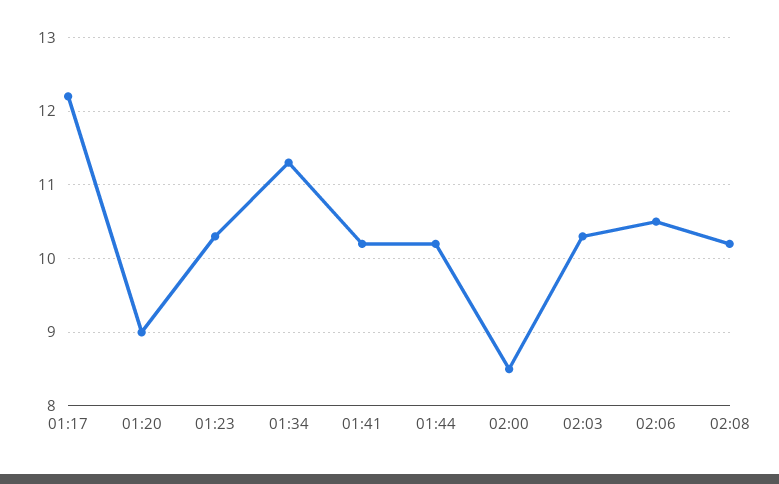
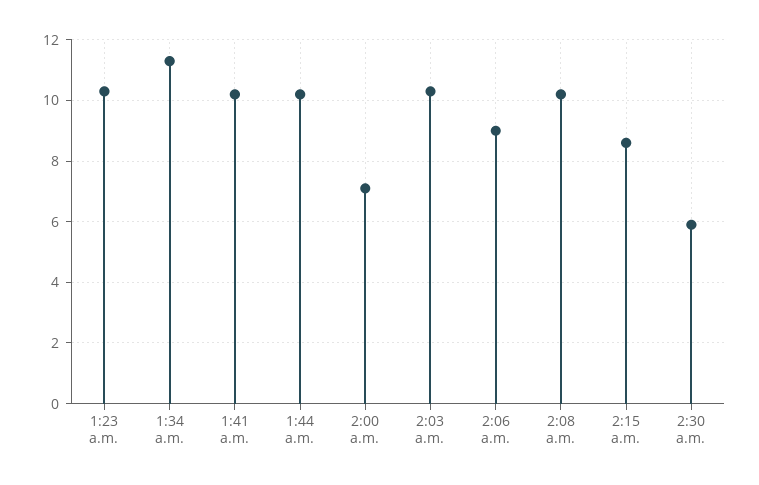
01:17: 12.2 -> none
01:20: 9 -> none
02:00: 8.5 -> 7
02:06: 10.5 -> 9
2:15 a.m.: none -> 8.5
2:30 a.m.: none -> 6

